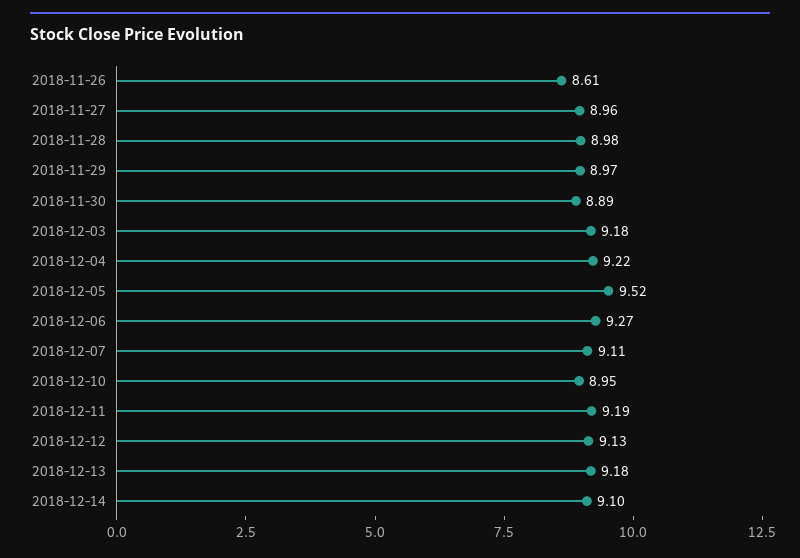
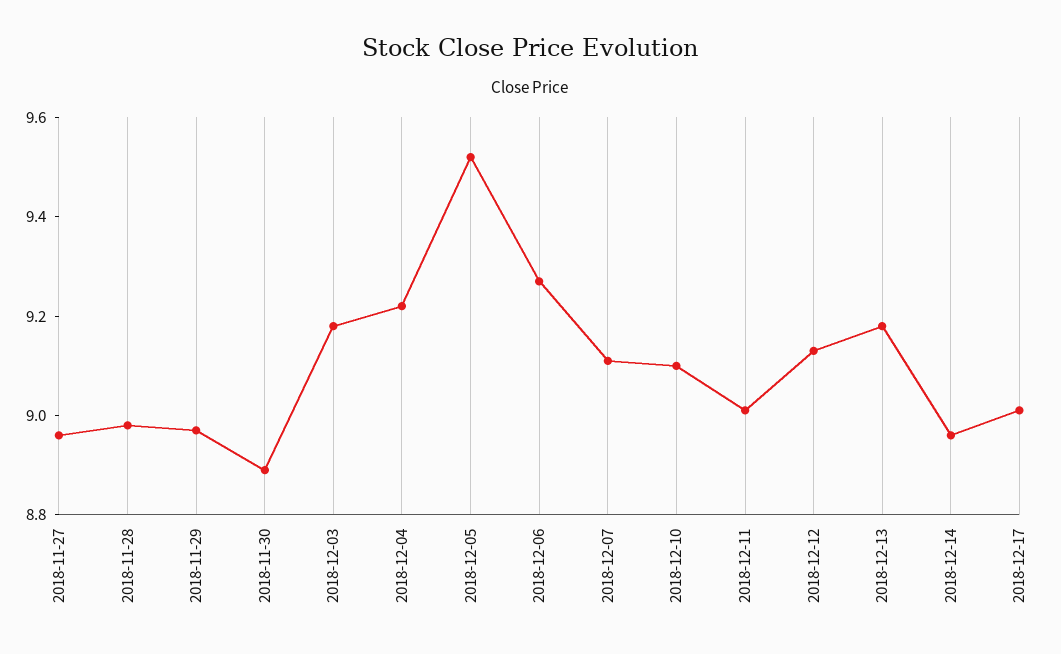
2018-11-26: 8.61 -> none
2018-12-10: 8.95 -> 9.1
2018-12-11: 9.19 -> 9
2018-12-14: 9.1 -> 8.95
2018-12-17: none -> 9

